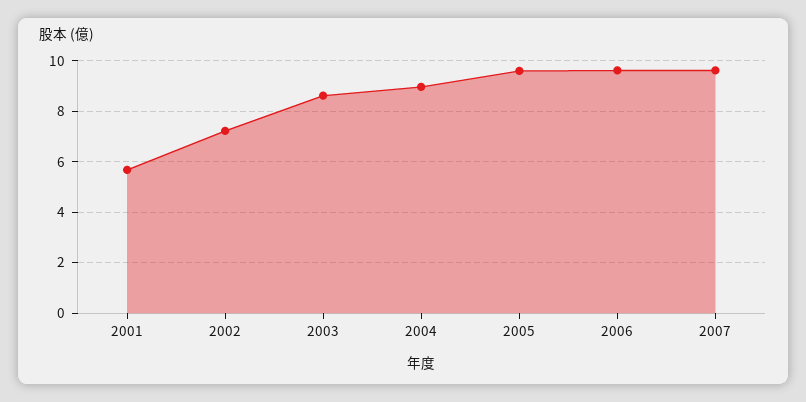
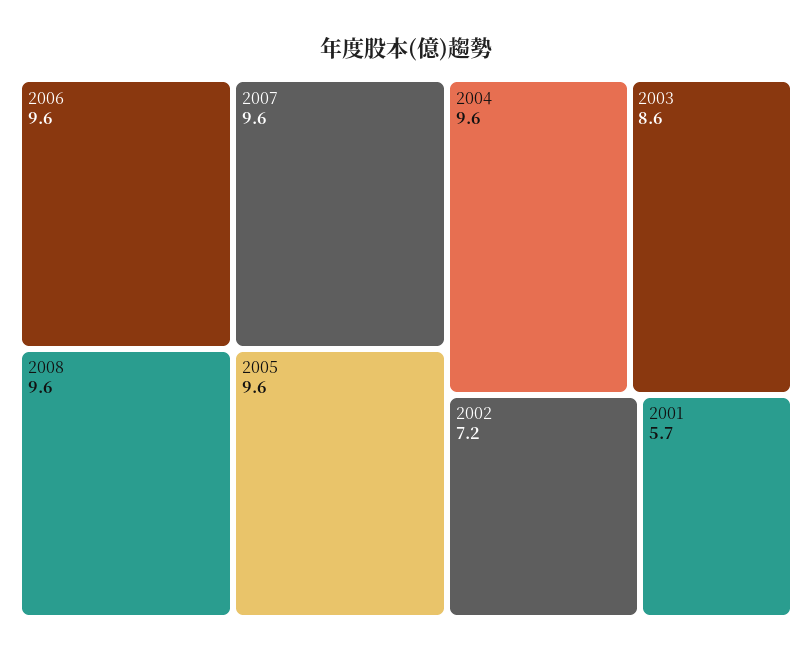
2004: 9 -> 9.6
2008: none -> 9.6

